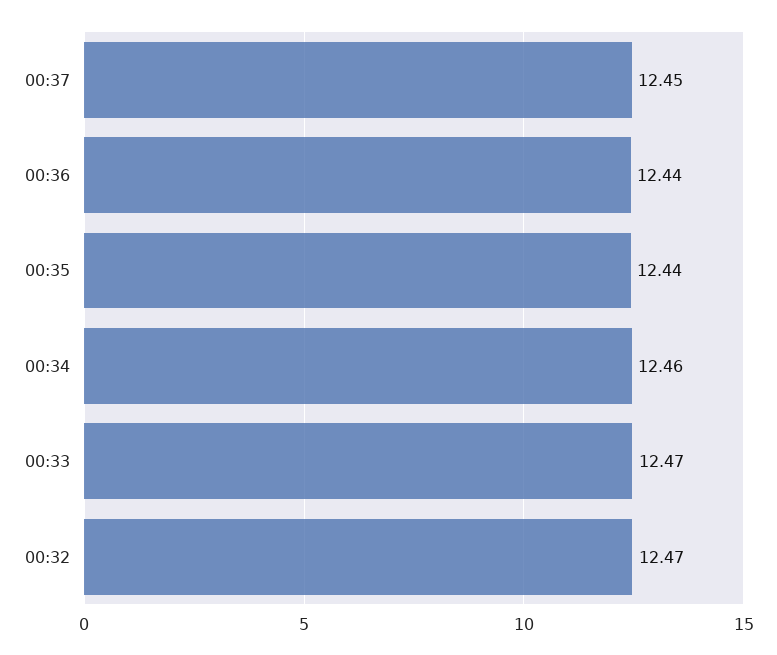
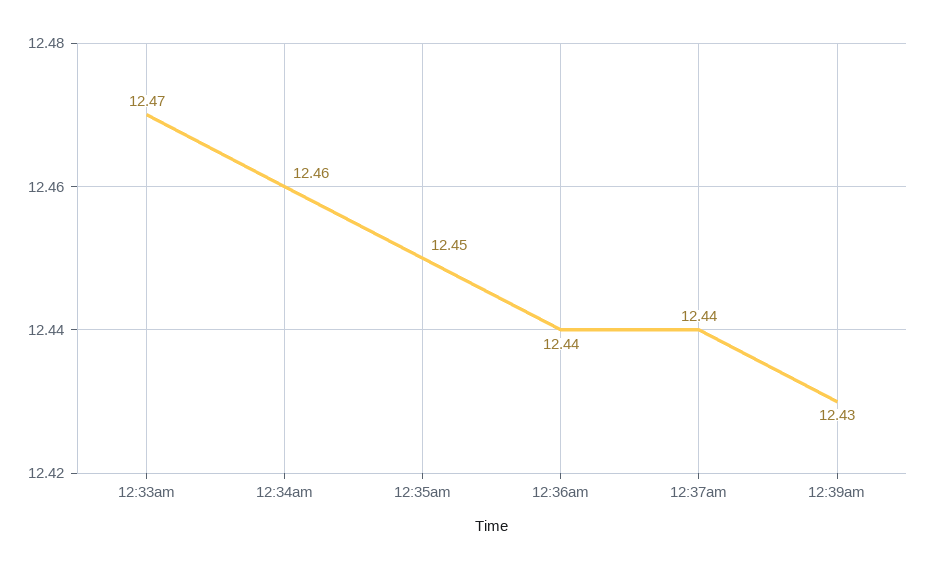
00:37: 12.45 -> 12.44
00:35: 12.44 -> 12.45
00:32: 12.47 -> none
12:39am: none -> 12.43

